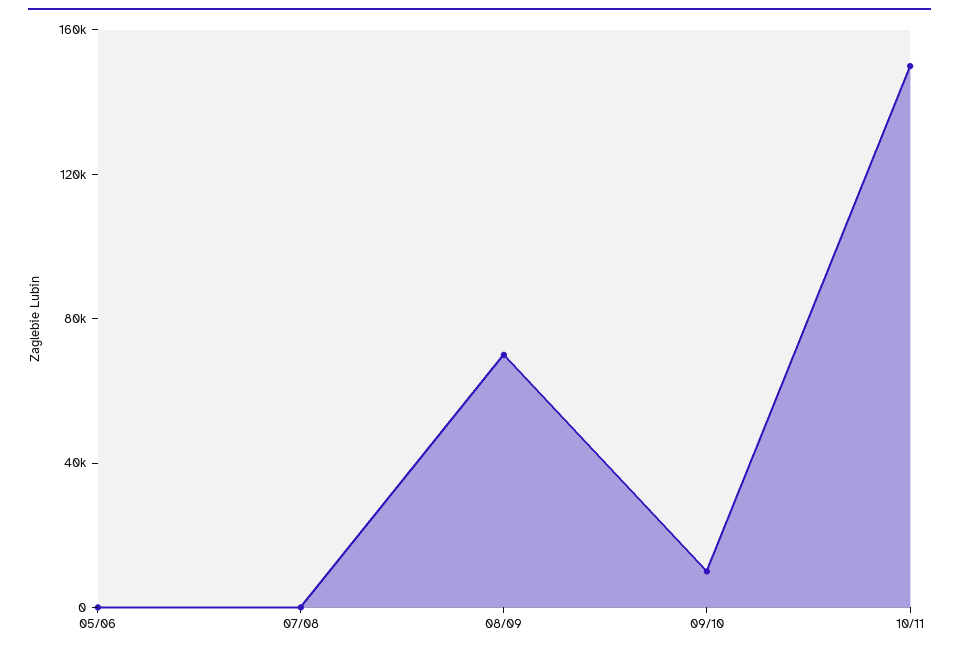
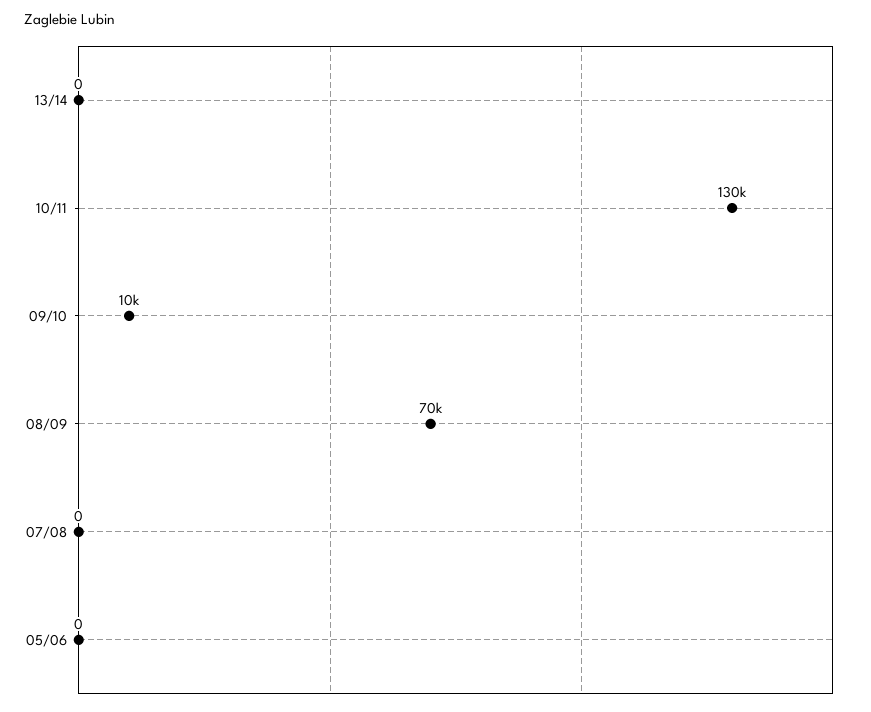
10/11: 150000 -> 130000
13/14: none -> 0

